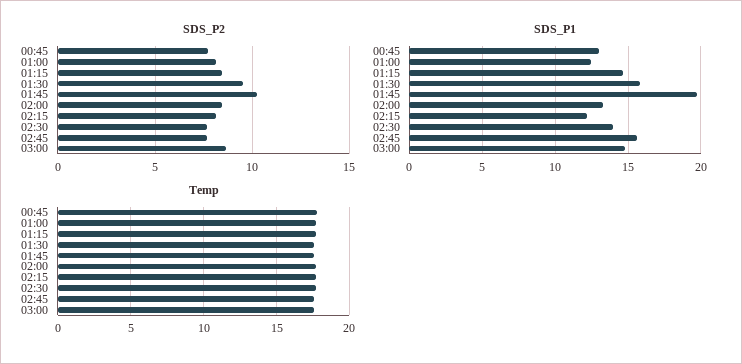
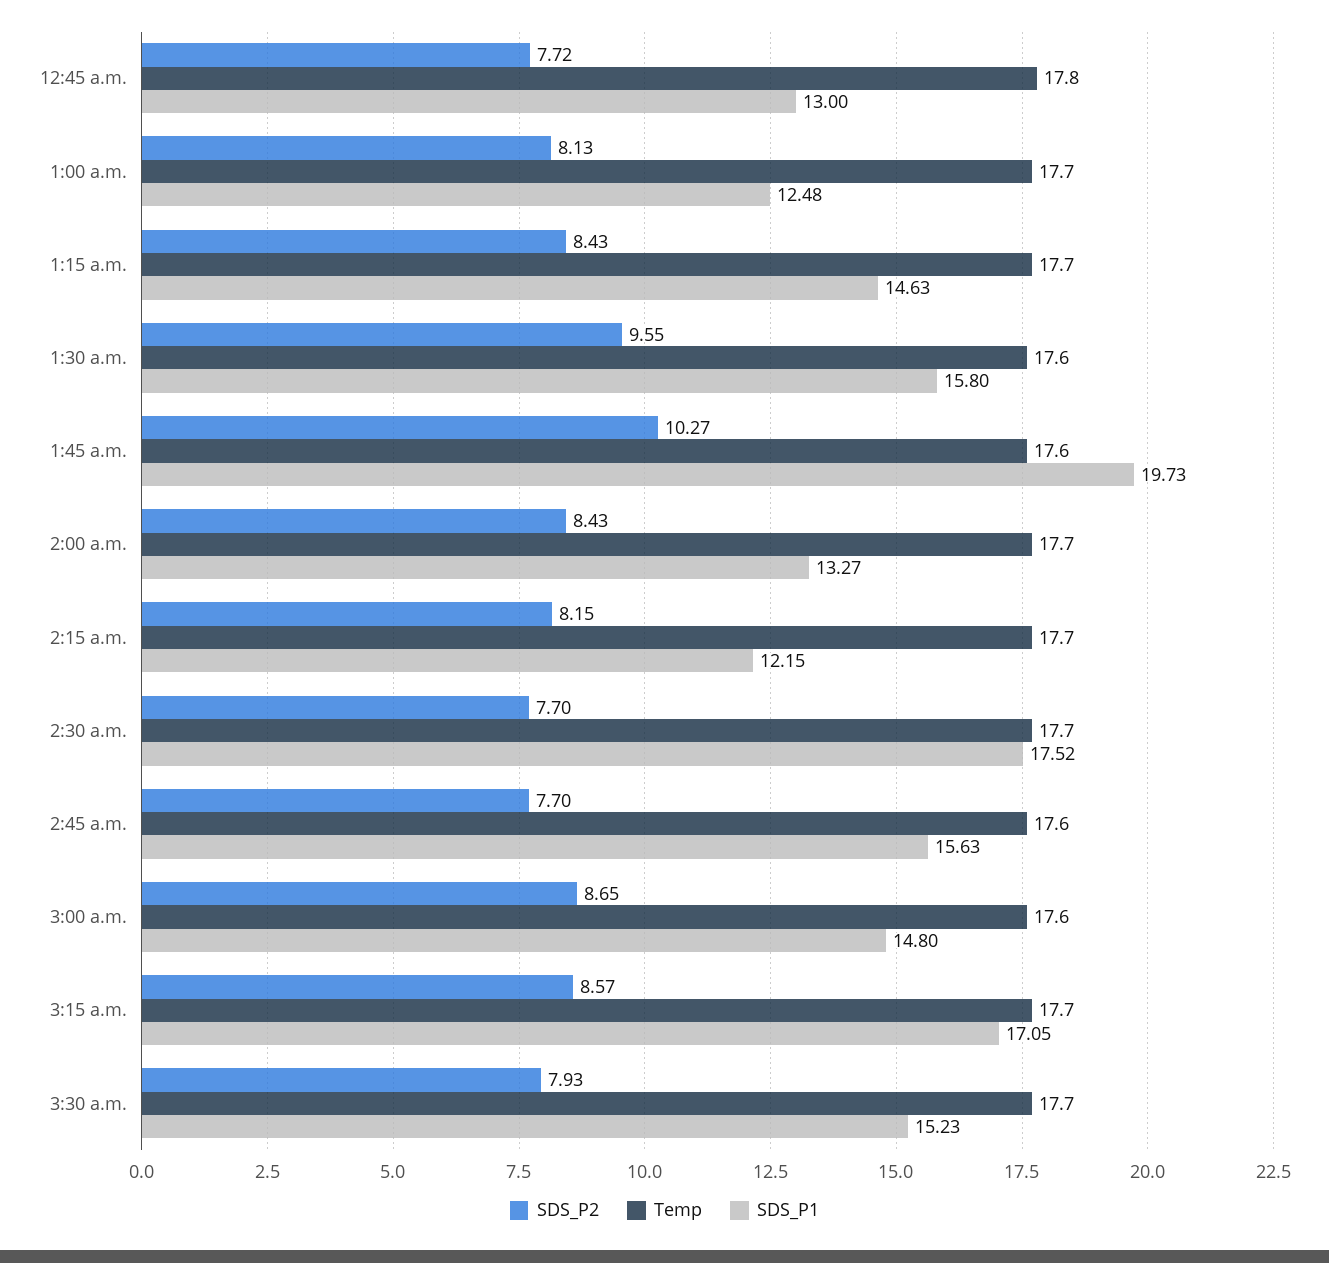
SDS_P1, 02:30: 14 -> 17.52
SDS_P2, 3:15 a.m.: none -> 8.57
Temp, 3:15 a.m.: none -> 17.7
SDS_P1, 3:15 a.m.: none -> 17.05
SDS_P2, 3:30 a.m.: none -> 7.93
Temp, 3:30 a.m.: none -> 17.7
SDS_P1, 3:30 a.m.: none -> 15.23

